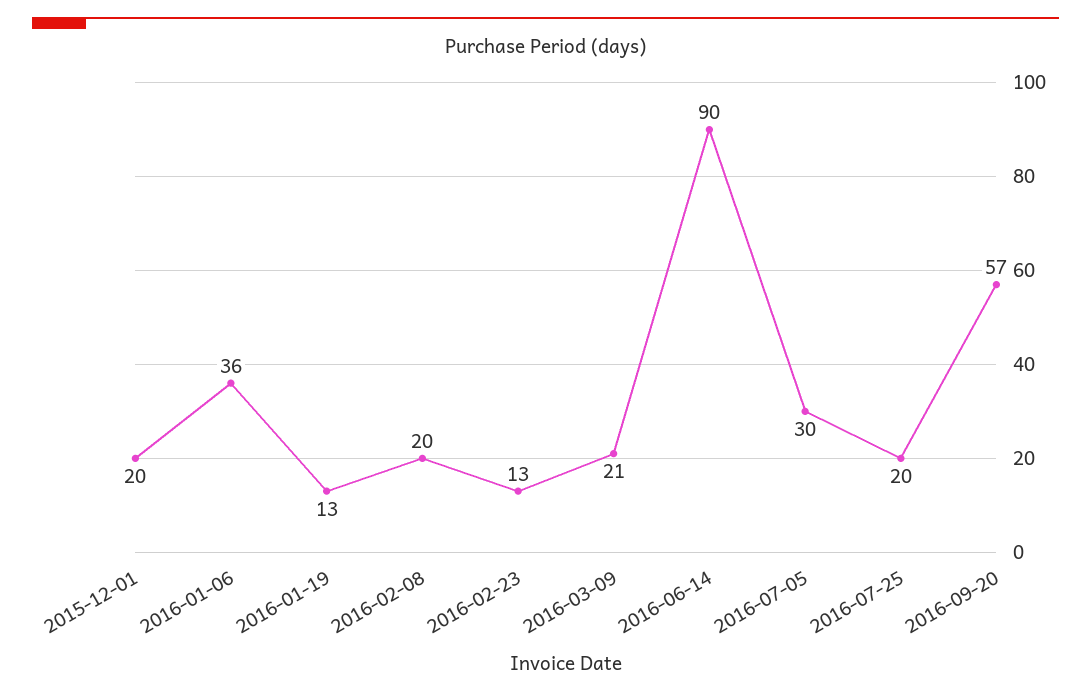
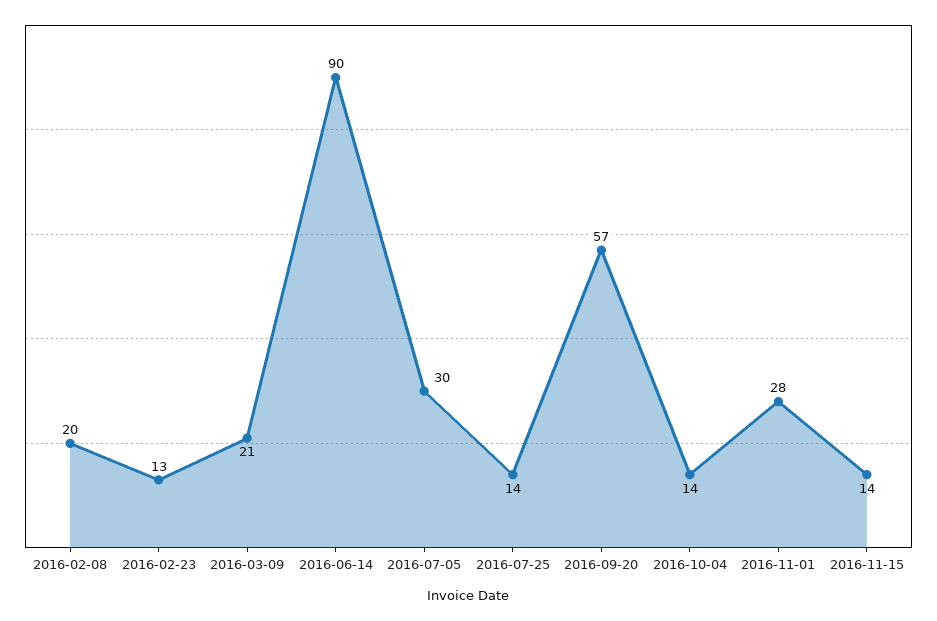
2015-12-01: 20 -> none
2016-01-06: 36 -> none
2016-01-19: 13 -> none
2016-07-25: 20 -> 14
2016-10-04: none -> 14
2016-11-01: none -> 28
2016-11-15: none -> 14

